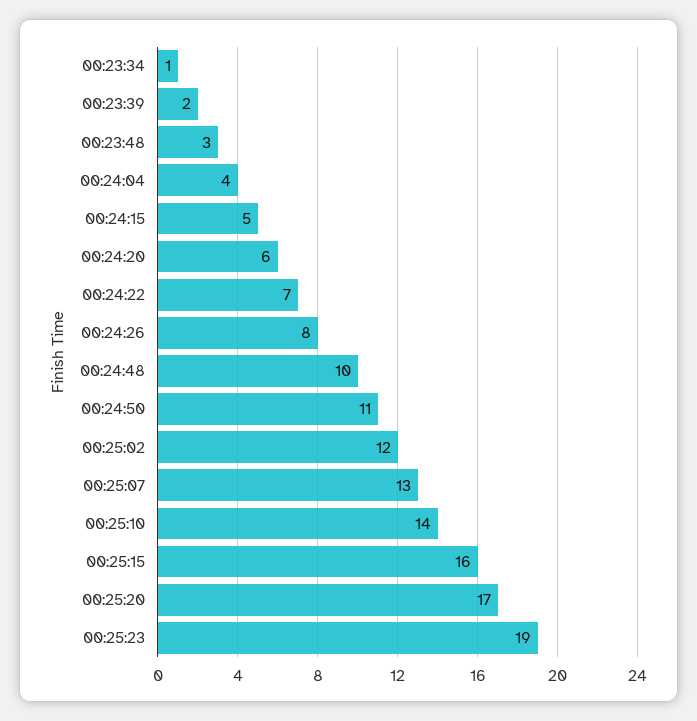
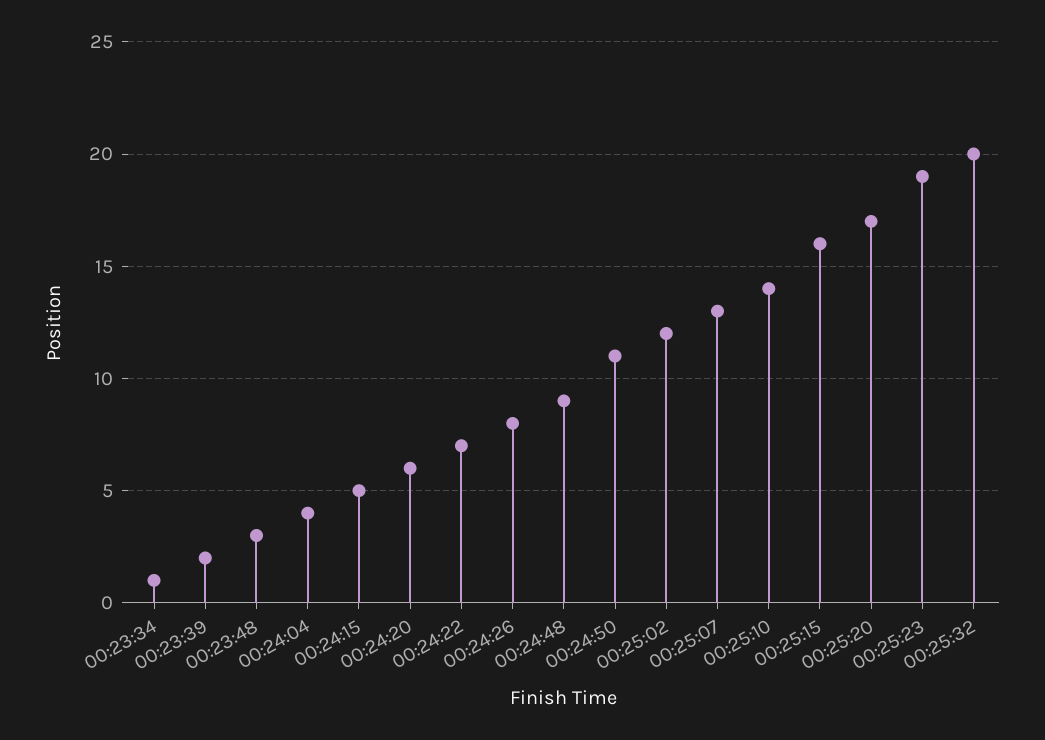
00:24:48: 10 -> 9
00:25:32: none -> 20

